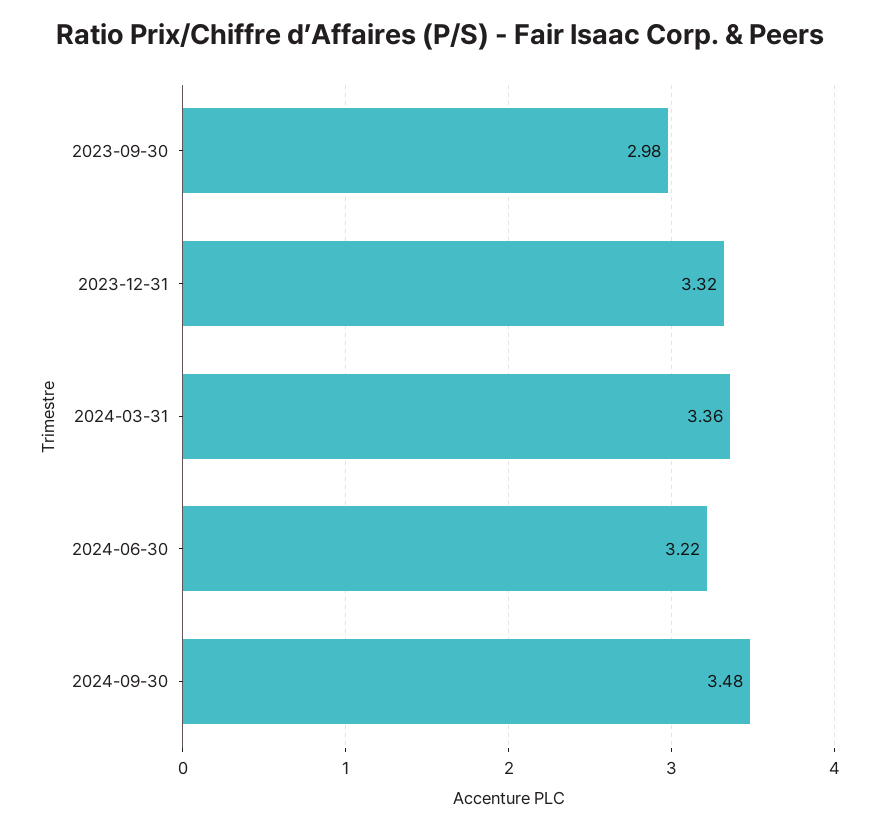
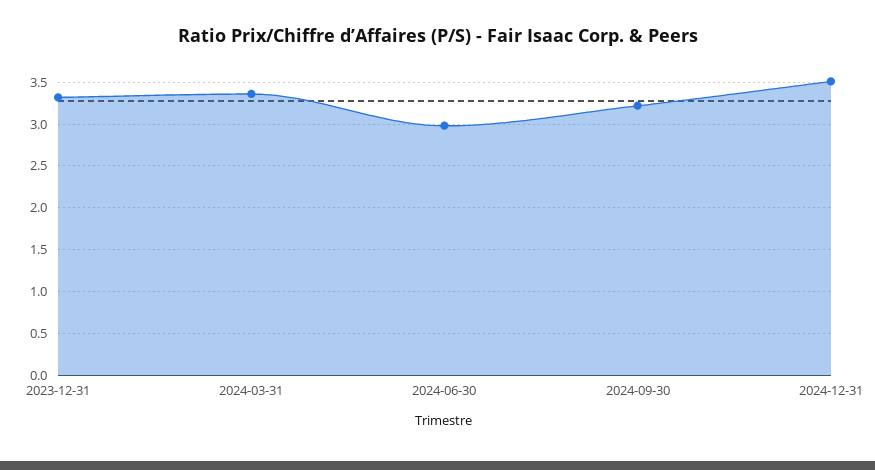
2023-09-30: 2.98 -> none
2024-06-30: 3.22 -> 3
2024-09-30: 3.48 -> 3.2
2024-12-31: none -> 3.5

